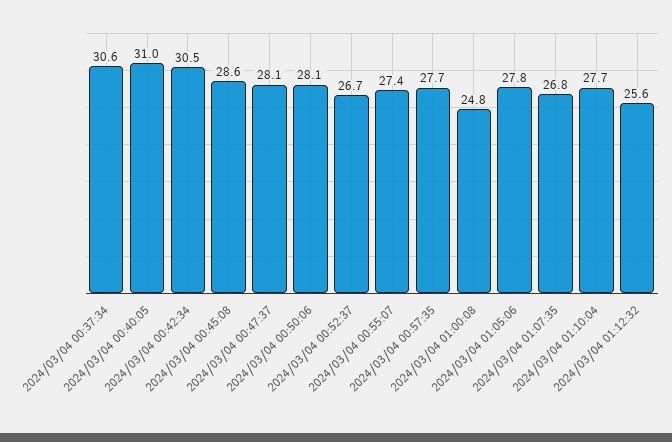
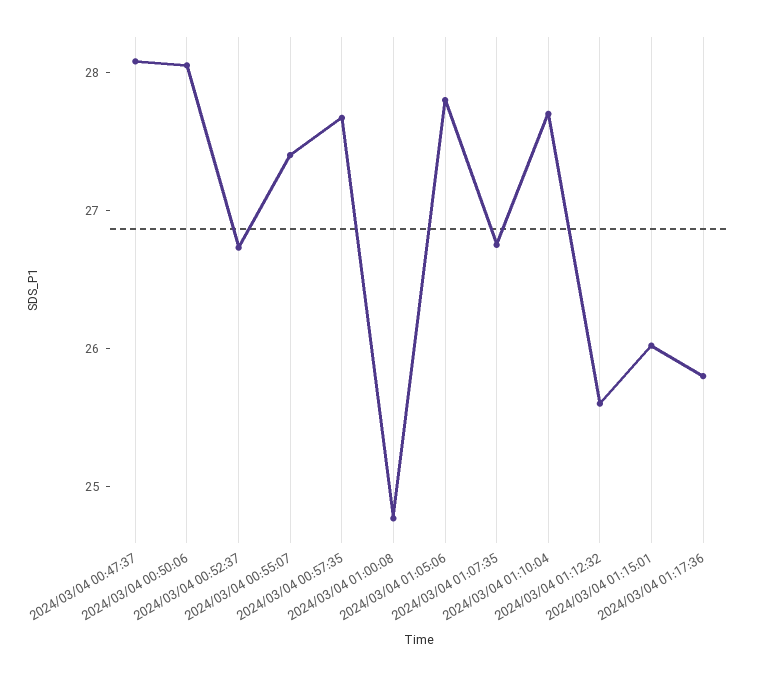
2024/03/04 00:37:34: 30.6 -> none
2024/03/04 00:40:05: 31 -> none
2024/03/04 00:42:34: 30.5 -> none
2024/03/04 00:45:08: 28.6 -> none
2024/03/04 01:15:01: none -> 26
2024/03/04 01:17:36: none -> 25.8

